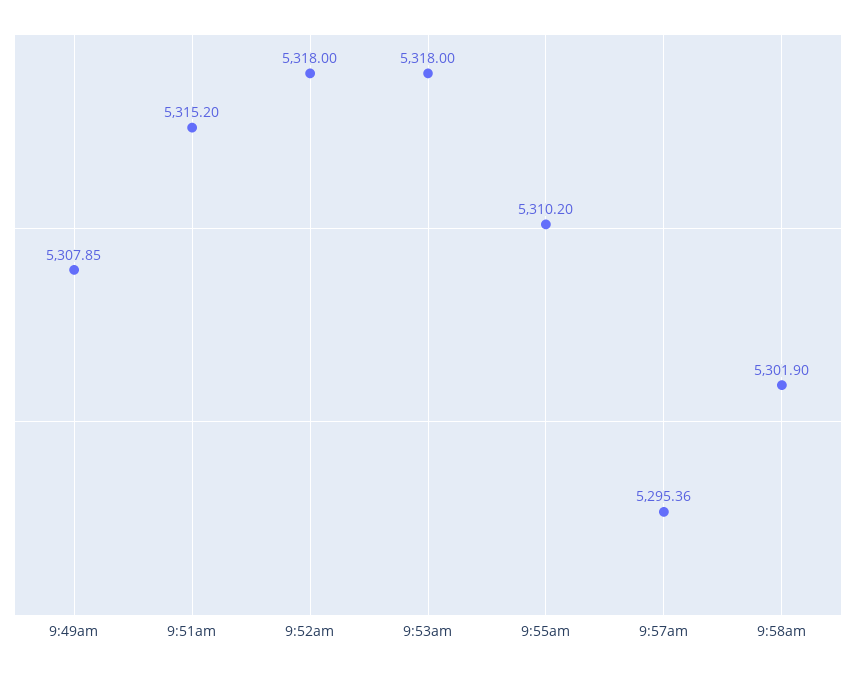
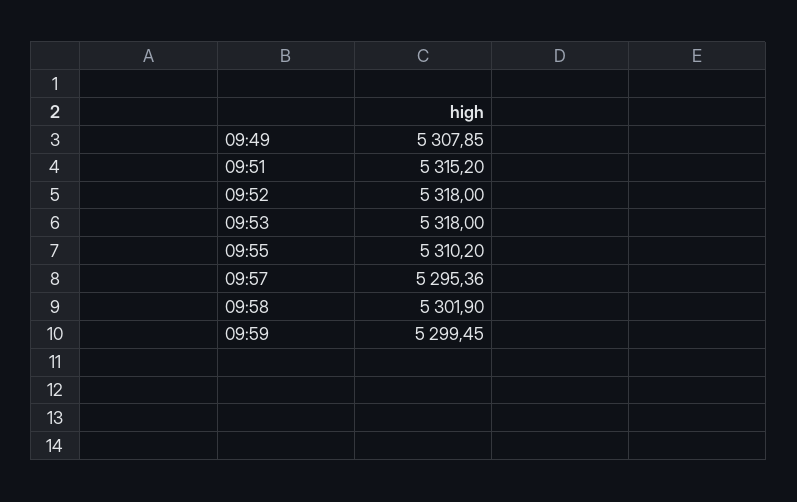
09:59: none -> 5299.45

